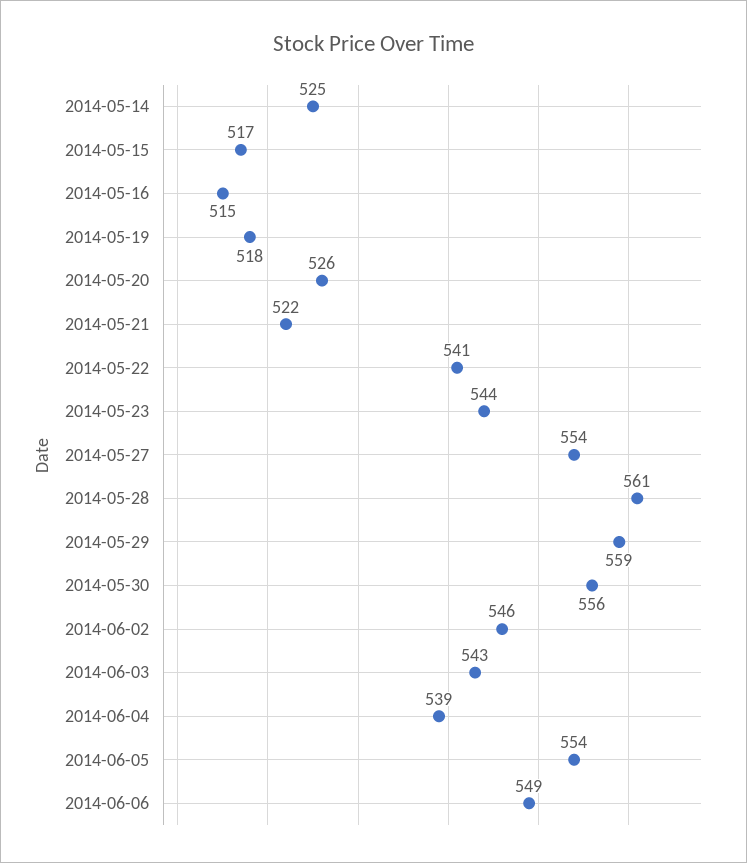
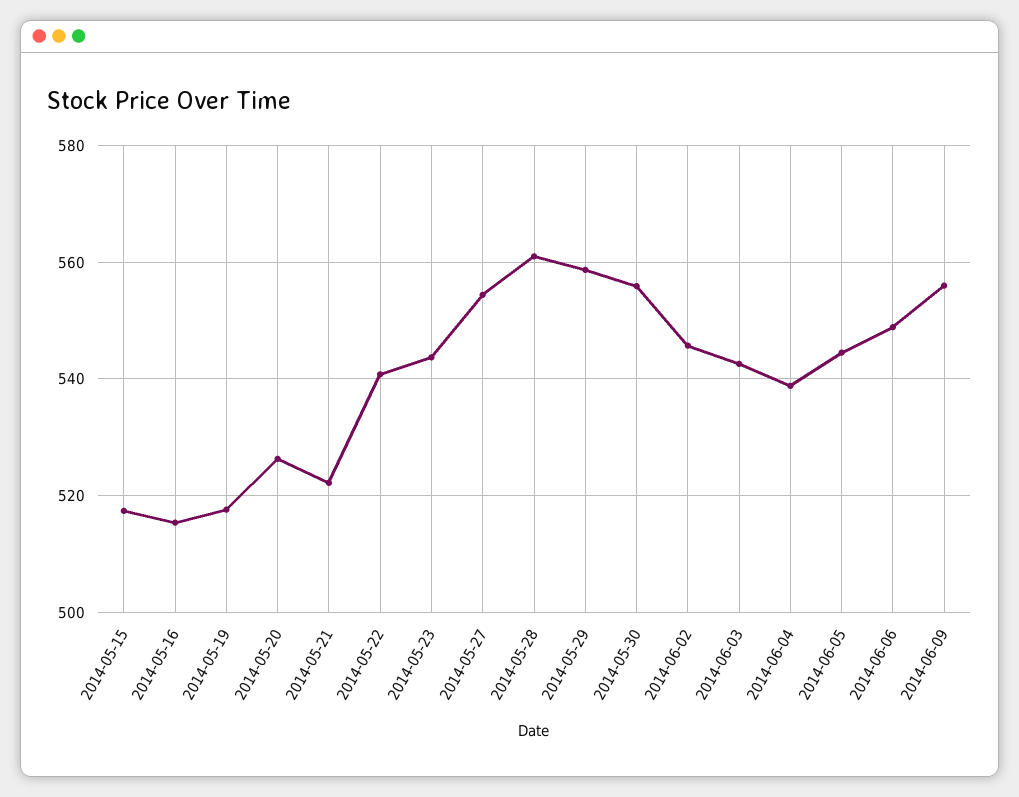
2014-05-14: 525 -> none
2014-06-05: 554 -> 544
2014-06-09: none -> 556

